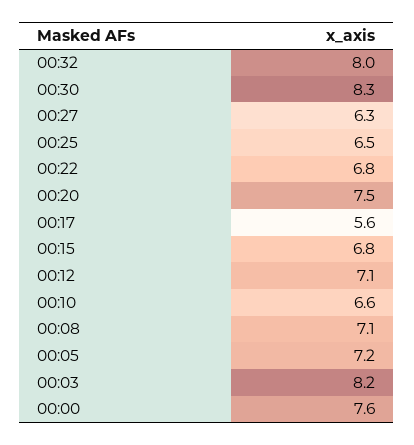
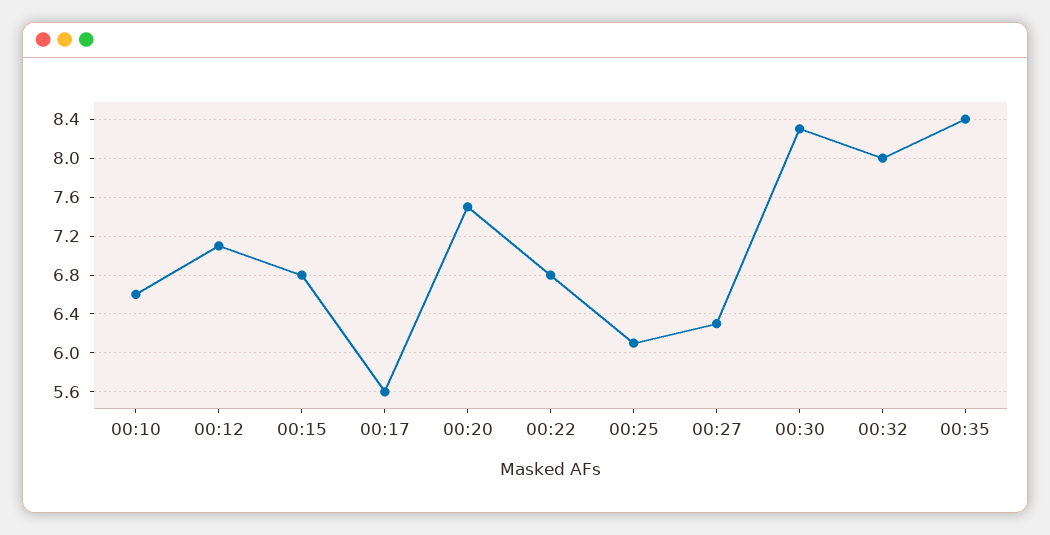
00:25: 6.5 -> 6.1
00:08: 7.1 -> none
00:05: 7.2 -> none
00:03: 8.2 -> none
00:00: 7.6 -> none
00:35: none -> 8.4

